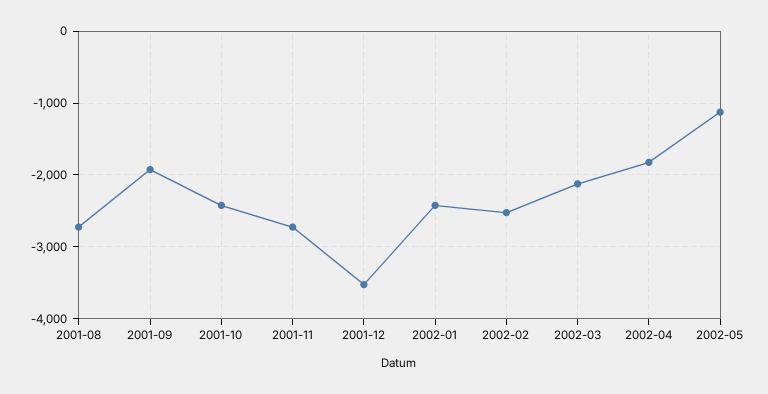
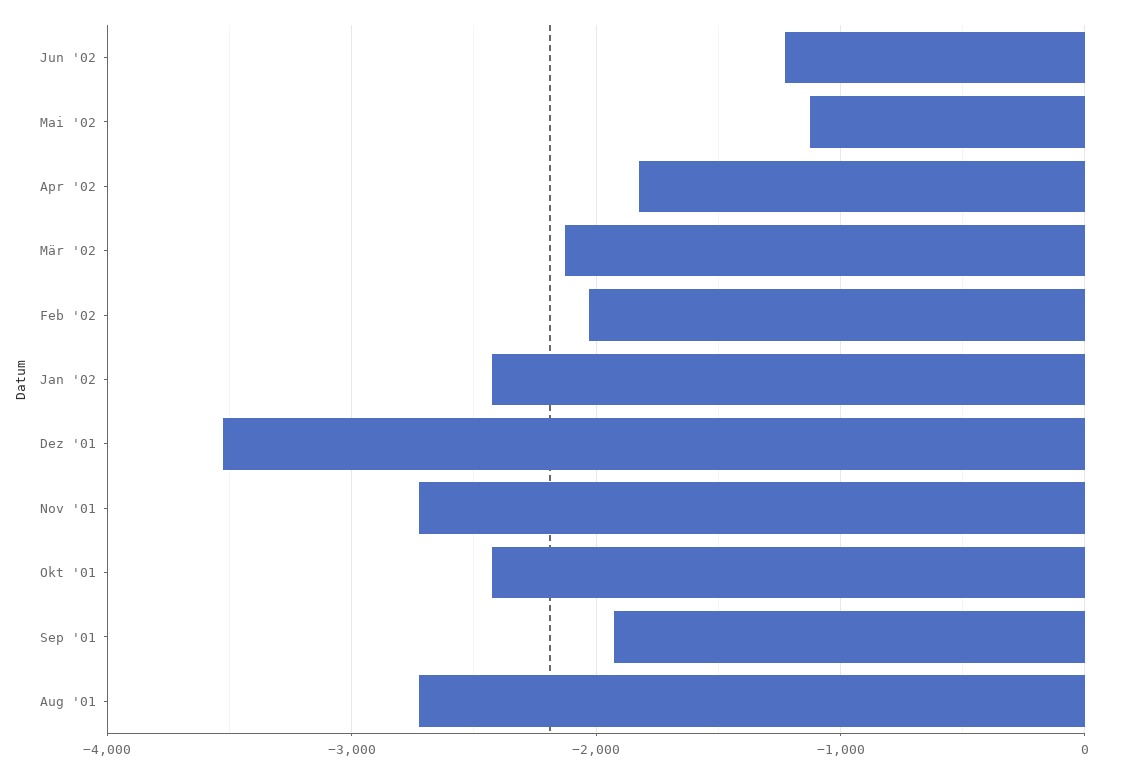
2002-02: -2500 -> -2000
Jun '02: none -> -1200

